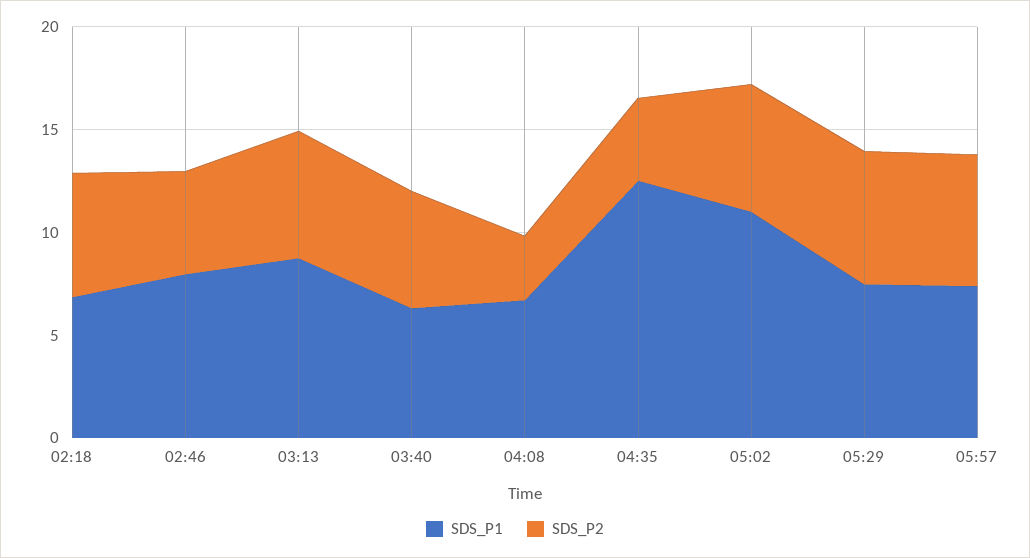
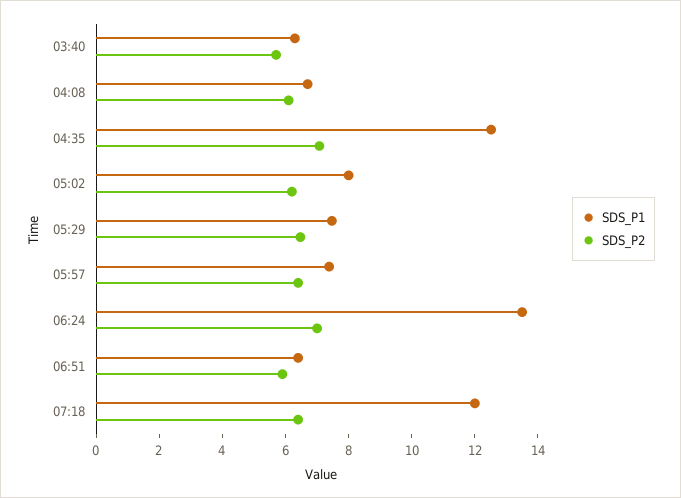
SDS_P1, 02:18: 7 -> none
SDS_P2, 02:18: 6 -> none
SDS_P1, 02:46: 8 -> none
SDS_P2, 02:46: 5 -> none
SDS_P1, 03:13: 9 -> none
SDS_P2, 03:13: 6 -> none
SDS_P2, 04:08: 3 -> 6
SDS_P2, 04:35: 4 -> 7
SDS_P1, 05:02: 11 -> 8
SDS_P1, 06:24: none -> 13.5
SDS_P2, 06:24: none -> 7
SDS_P1, 06:51: none -> 6.5
SDS_P2, 06:51: none -> 6
SDS_P1, 07:18: none -> 12
SDS_P2, 07:18: none -> 6.5

